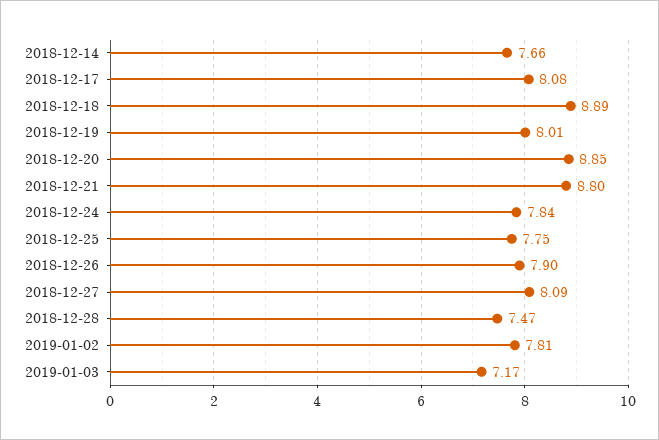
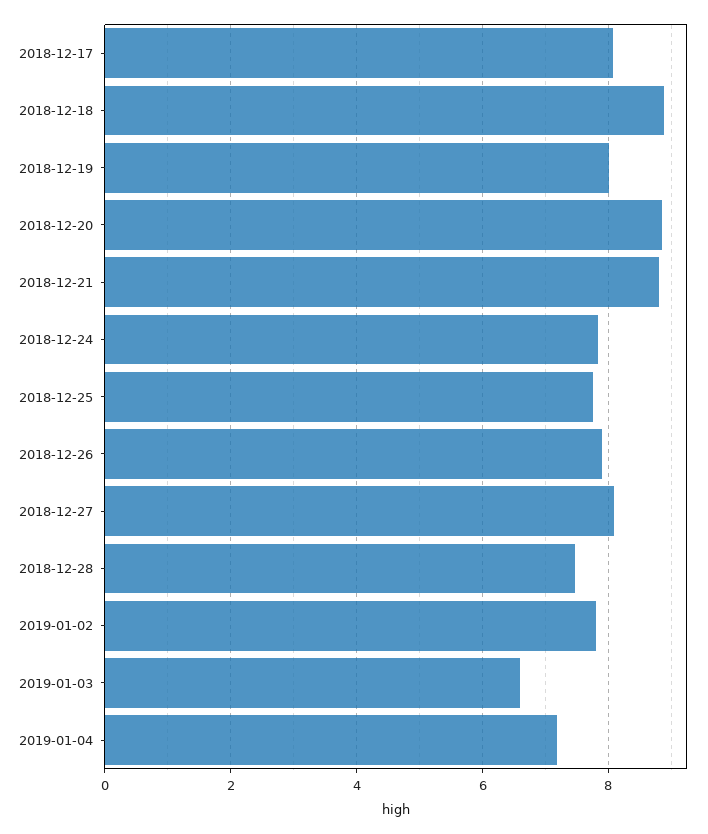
2018-12-14: 7.66 -> none
2019-01-03: 7.17 -> 6.6
2019-01-04: none -> 7.2

